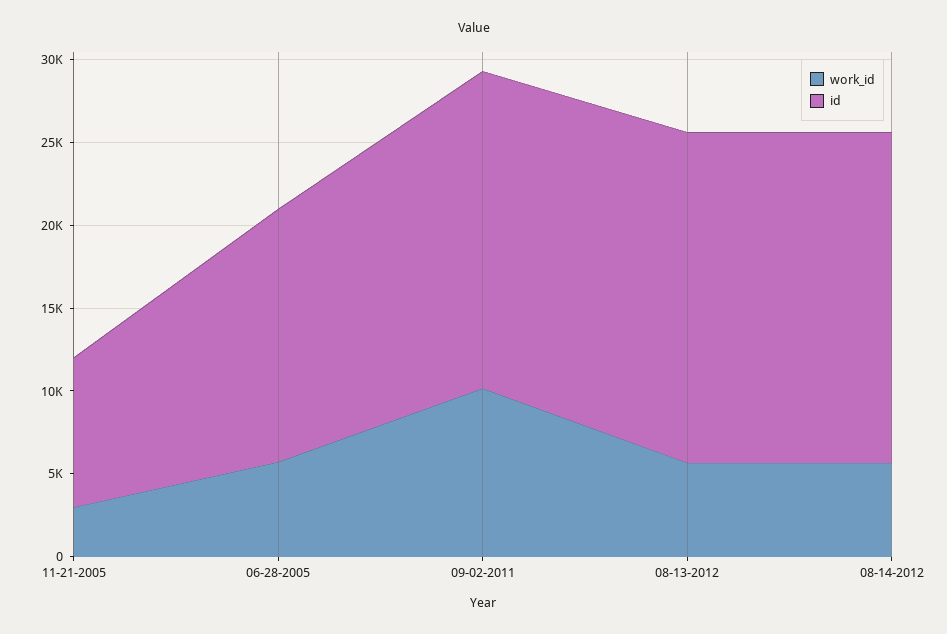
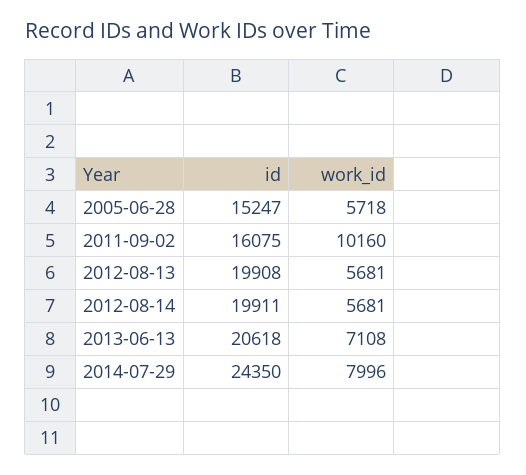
work_id, 11-21-2005: 3000 -> none
id, 11-21-2005: 9000 -> none
id, 09-02-2011: 19000 -> 16075
id, 2013-06-13: none -> 20618
work_id, 2013-06-13: none -> 7108
id, 2014-07-29: none -> 24350
work_id, 2014-07-29: none -> 7996

